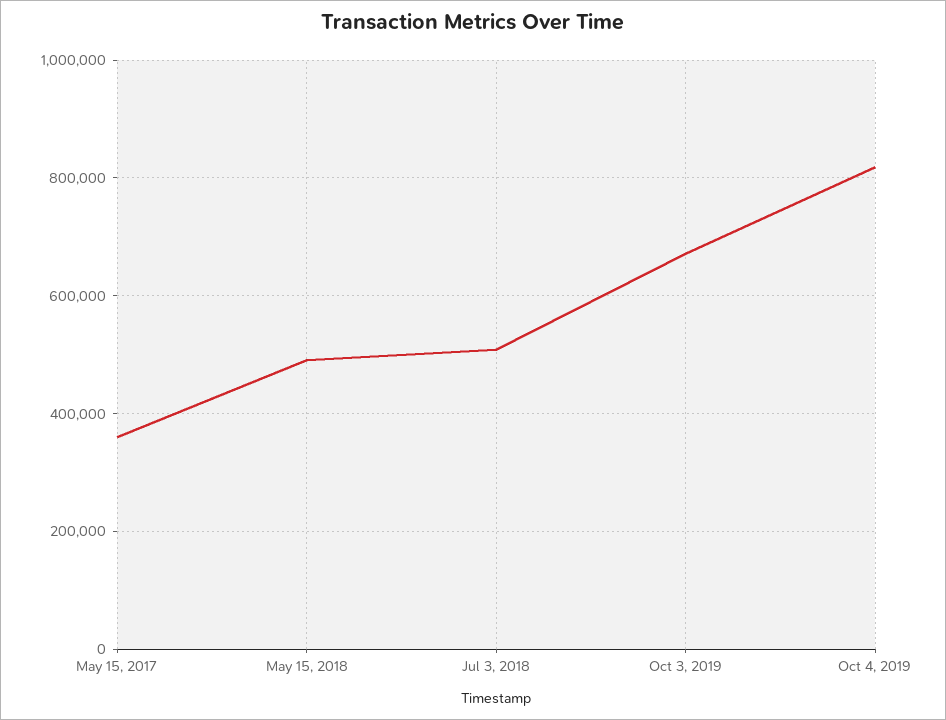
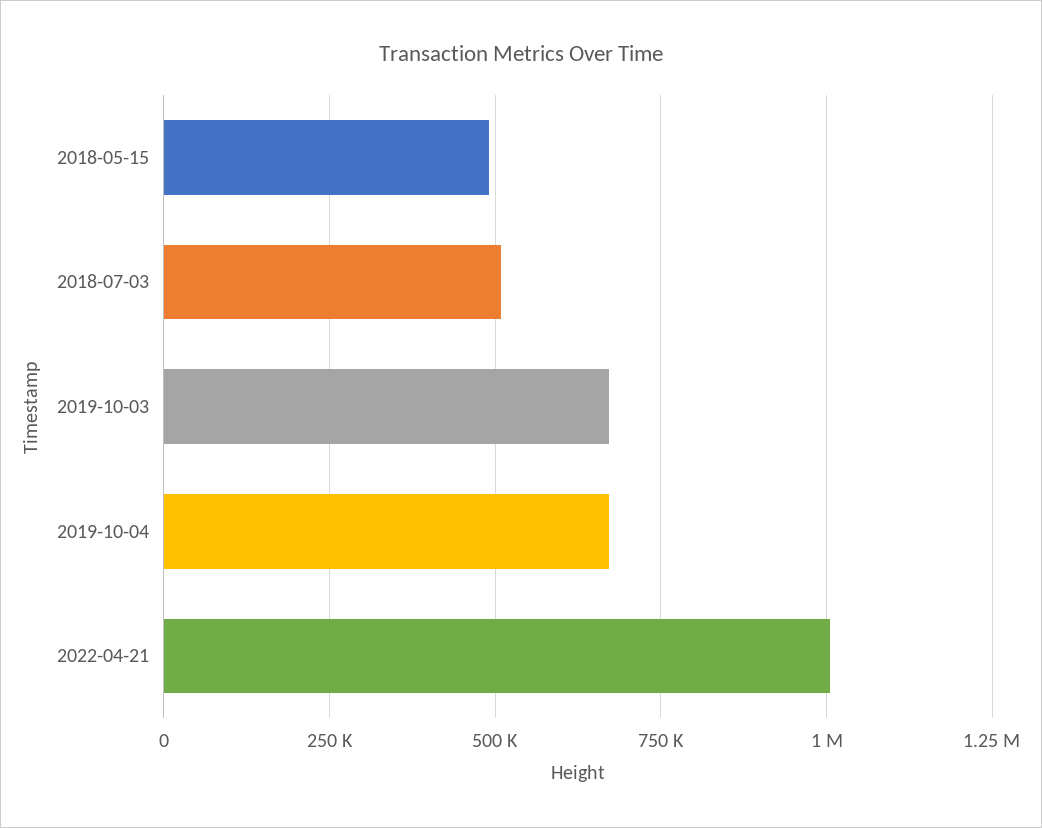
May 15, 2017: 360000 -> none
Oct 4, 2019: 820000 -> 675000
2022-04-21: none -> 1000000

